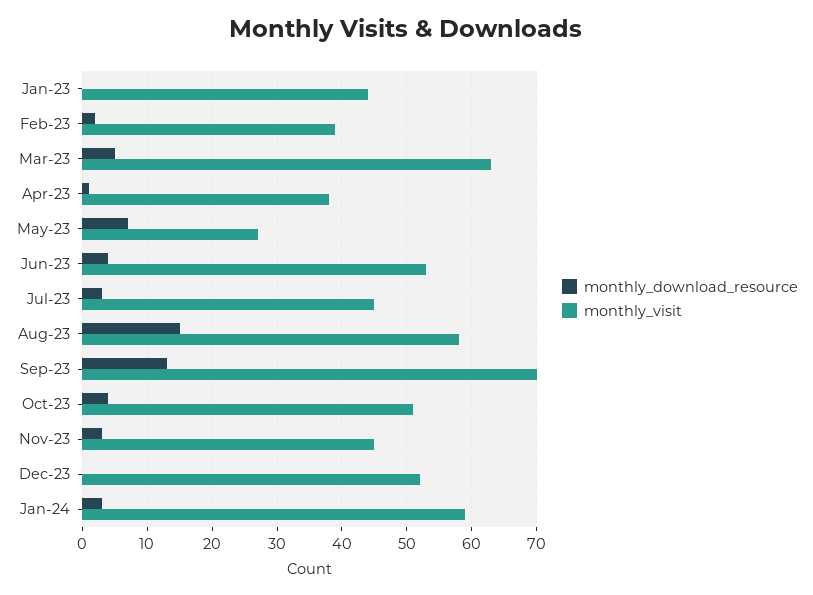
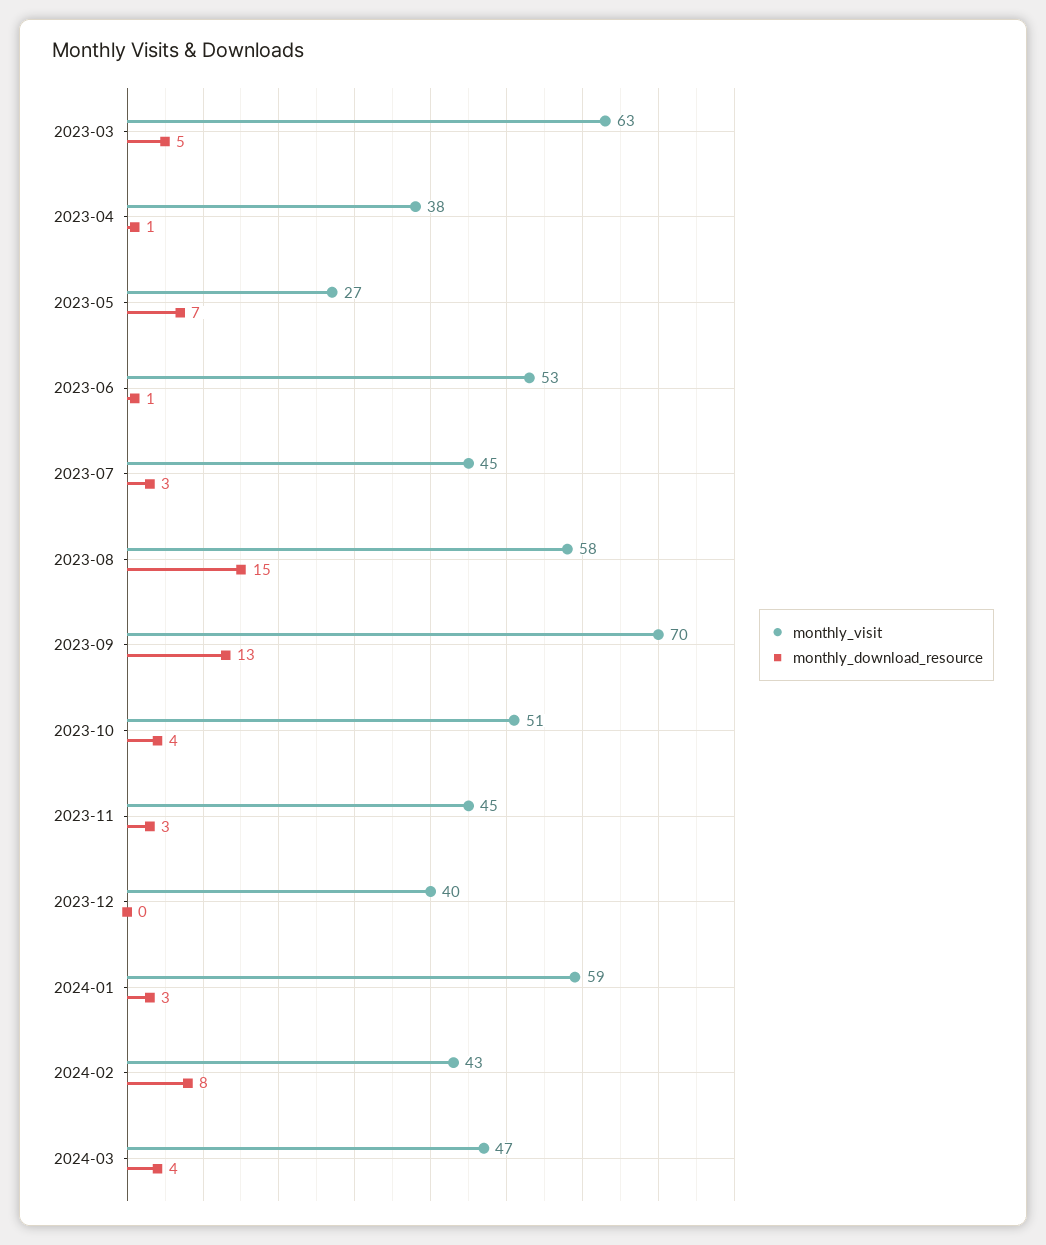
monthly_download_resource, Jan-23: 0 -> none
monthly_visit, Jan-23: 44 -> none
monthly_download_resource, Feb-23: 2 -> none
monthly_visit, Feb-23: 39 -> none
monthly_download_resource, Jun-23: 4 -> 1
monthly_visit, Dec-23: 52 -> 40
monthly_visit, 2024-02: none -> 43
monthly_download_resource, 2024-02: none -> 8
monthly_visit, 2024-03: none -> 47
monthly_download_resource, 2024-03: none -> 4

